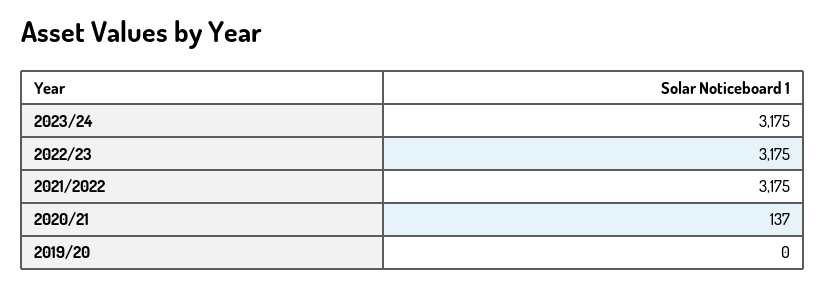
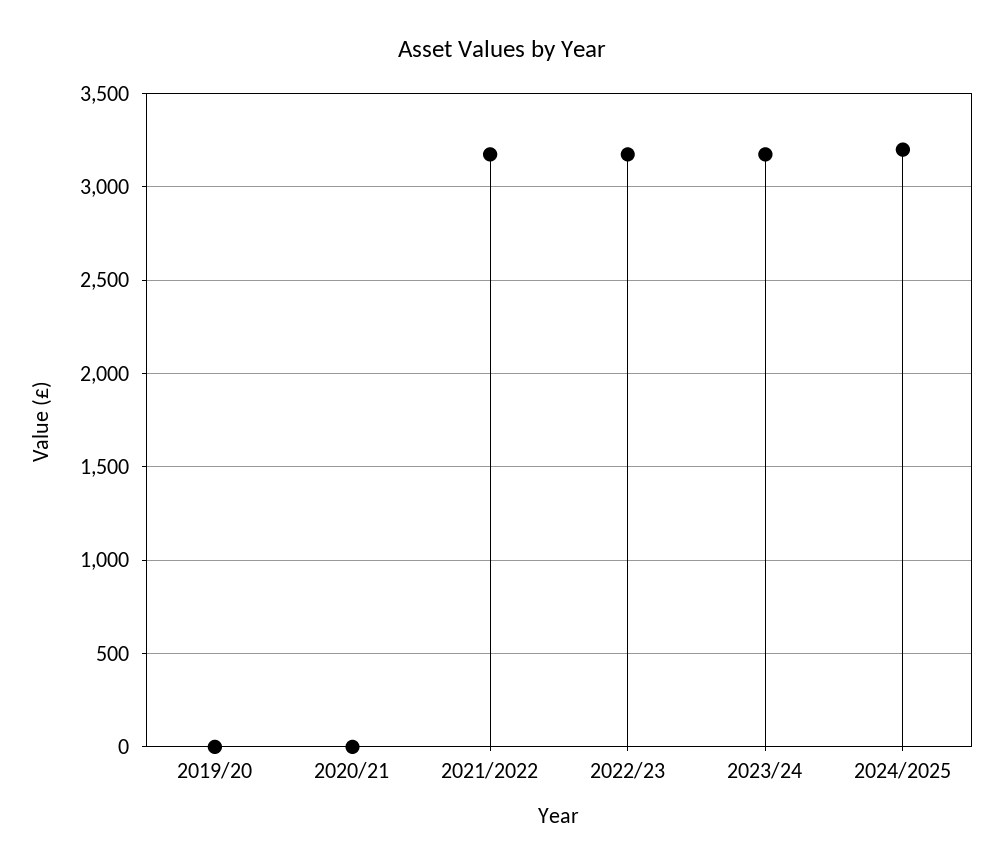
2020/21: 137 -> 0
2024/2025: none -> 3200

